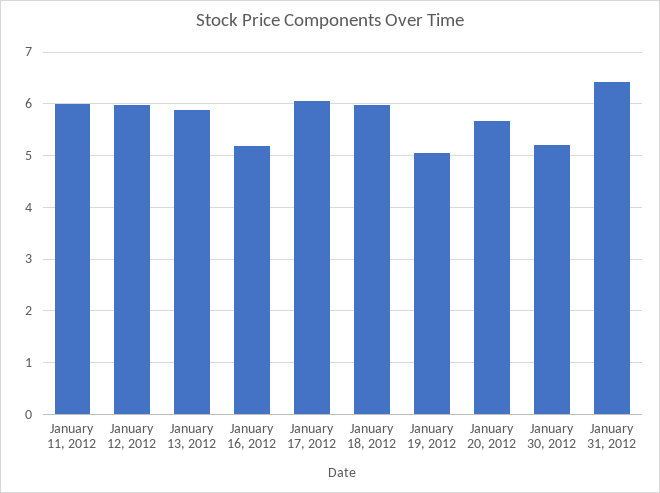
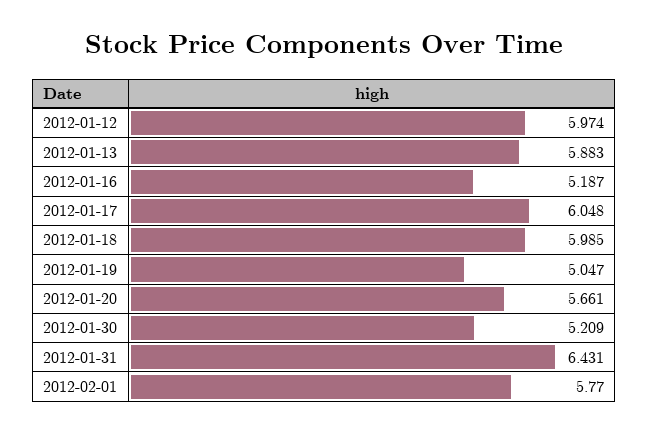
January 11, 2012: 6 -> none
2012-02-01: none -> 5.77

